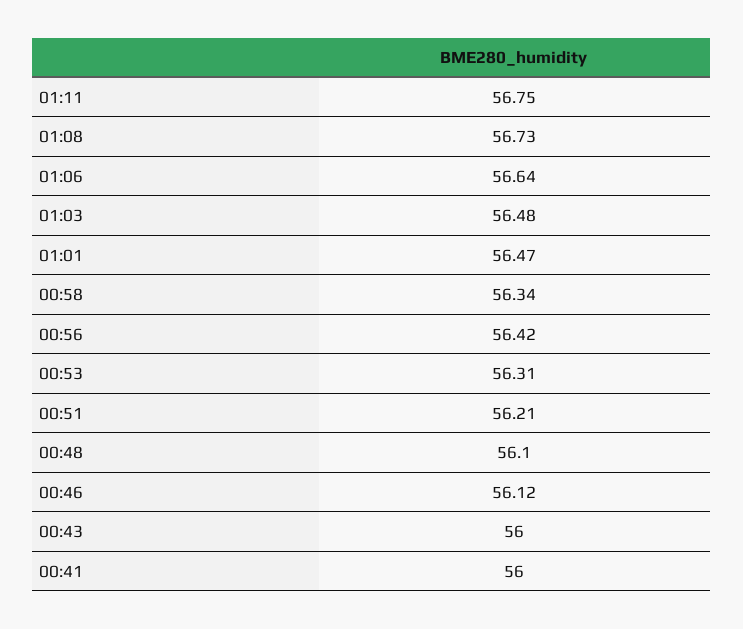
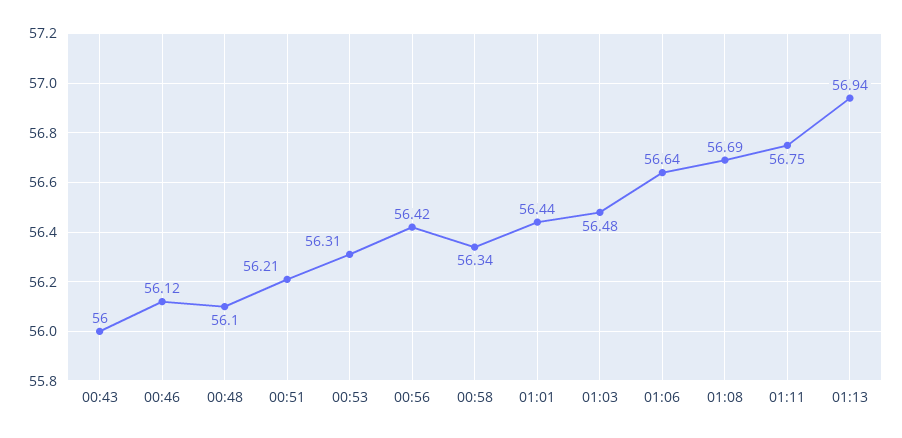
01:08: 56.73 -> 56.69
01:01: 56.47 -> 56.44
00:41: 56 -> none
01:13: none -> 56.94

